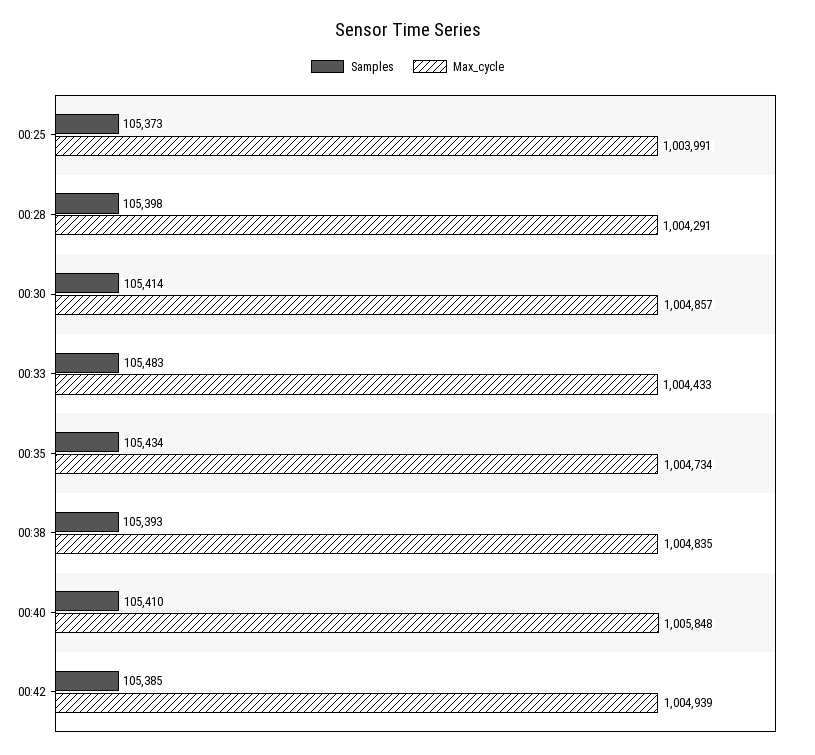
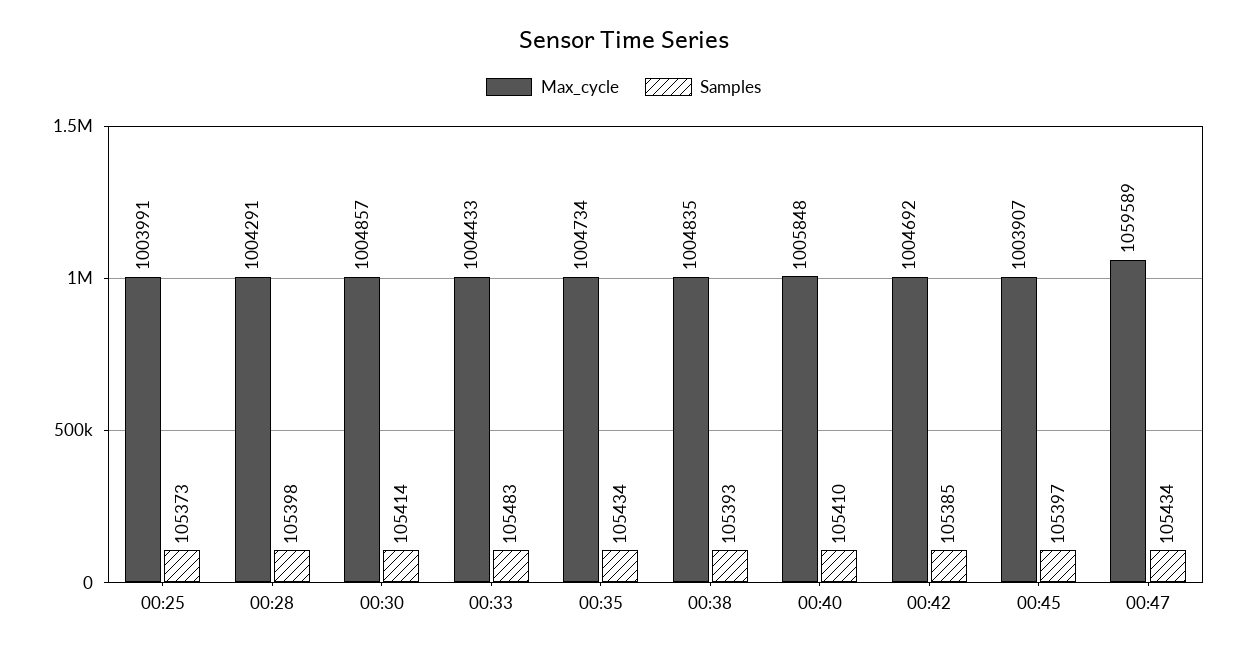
Max_cycle, 00:42: 1004939 -> 1004692
Max_cycle, 00:45: none -> 1003907
Samples, 00:45: none -> 105397
Max_cycle, 00:47: none -> 1059589
Samples, 00:47: none -> 105434

